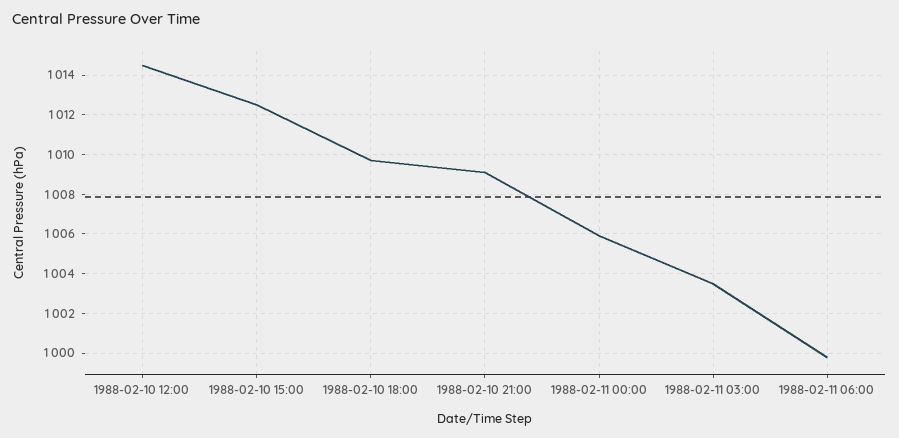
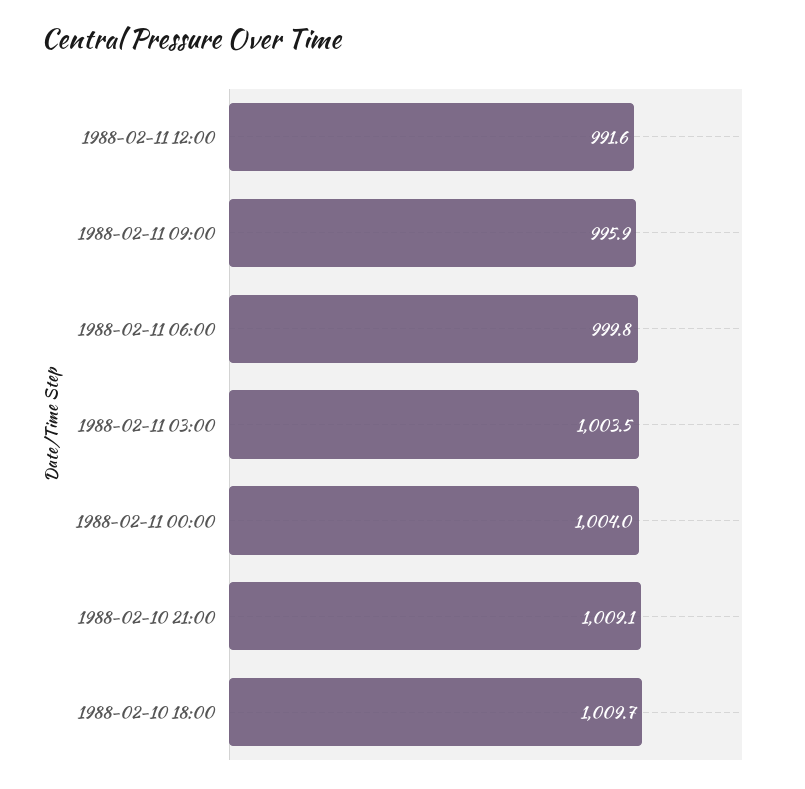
1988-02-10 12:00: 1014.5 -> none
1988-02-10 15:00: 1012.5 -> none
1988-02-11 00:00: 1006 -> 1004
1988-02-11 12:00: none -> 991.6
1988-02-11 09:00: none -> 995.9

